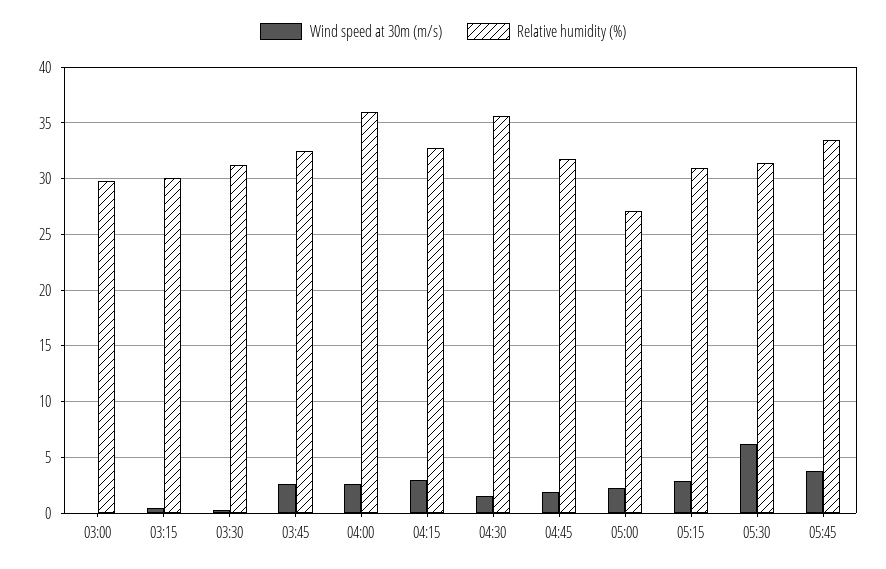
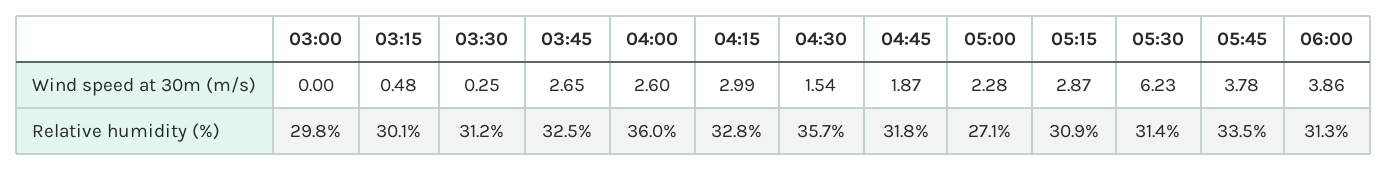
Wind speed at 30m (m/s), 06:00: none -> 3.86
Relative humidity (%), 06:00: none -> 31.3

